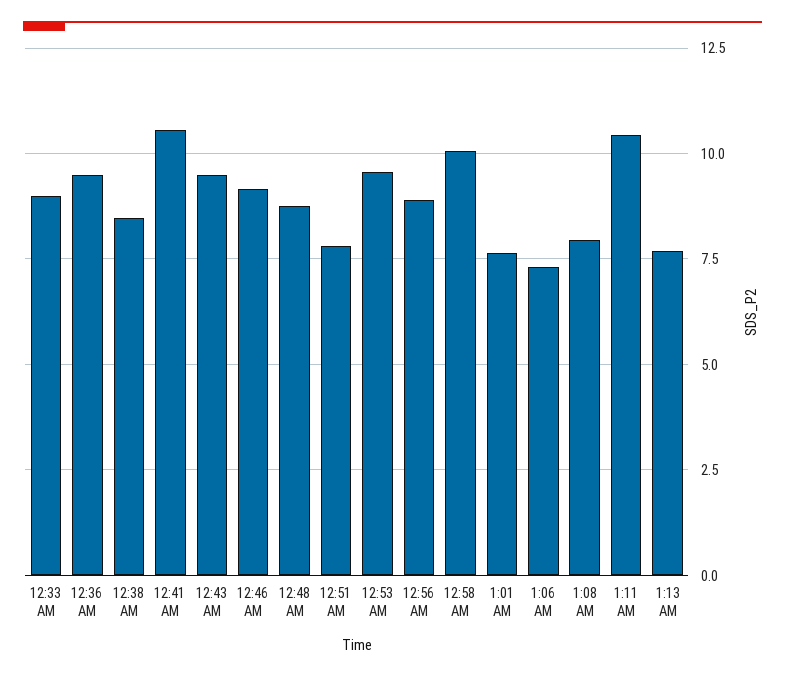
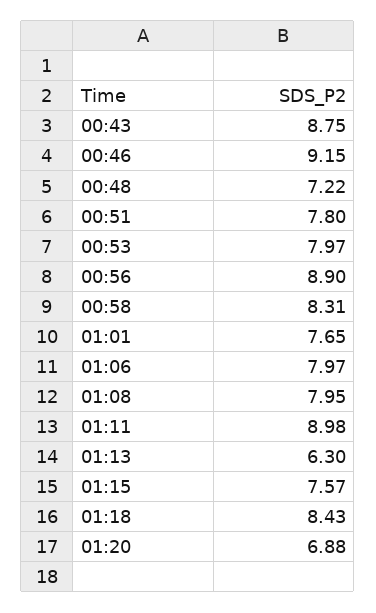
12:33 AM: 9 -> none
12:36 AM: 9.5 -> none
12:38 AM: 8.5 -> none
12:41 AM: 10.5 -> none
12:43 AM: 9.5 -> 8.75
12:48 AM: 8.75 -> 7.22
12:53 AM: 9.5 -> 7.97
12:58 AM: 10 -> 8.31
1:06 AM: 7.25 -> 7.97
1:11 AM: 10.5 -> 8.98
1:13 AM: 7.75 -> 6.3
01:15: none -> 7.57
01:18: none -> 8.43
01:20: none -> 6.88

